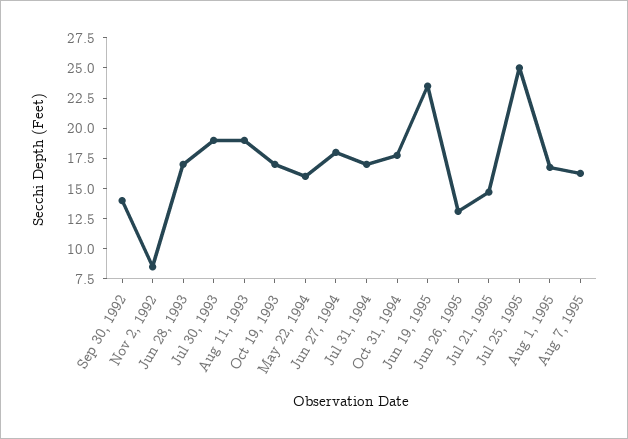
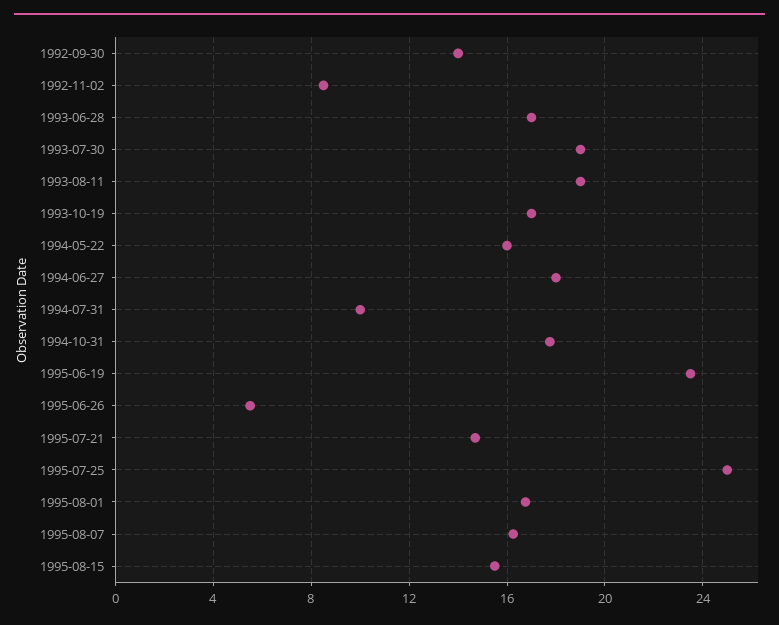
Jul 31, 1994: 17.5 -> 10
Jun 26, 1995: 12.5 -> 5.5
1995-08-15: none -> 15.5

